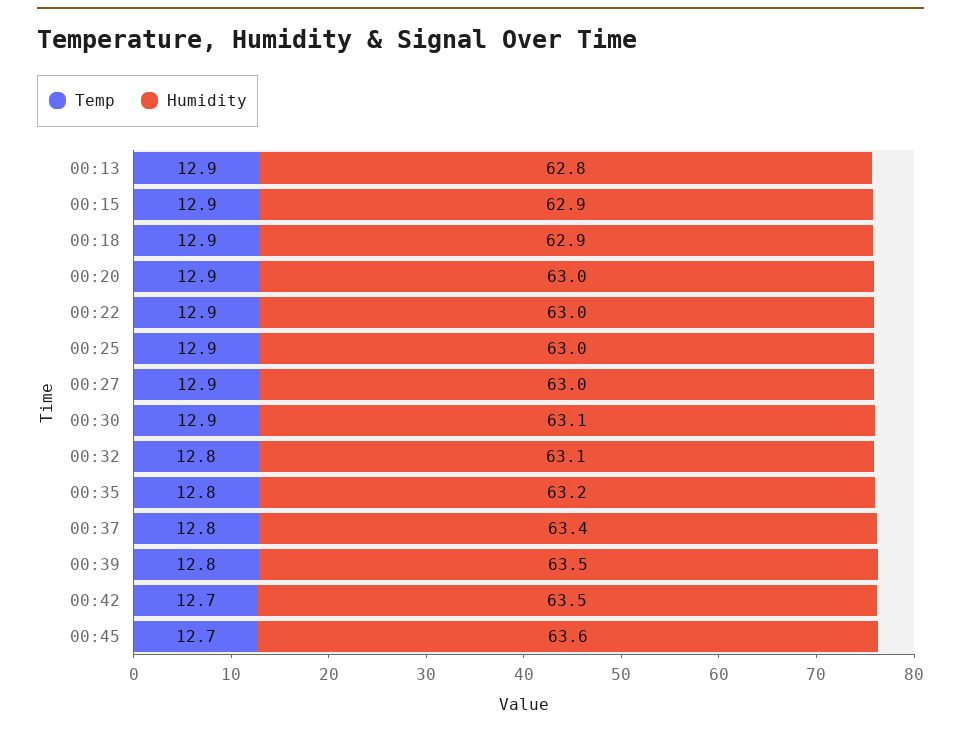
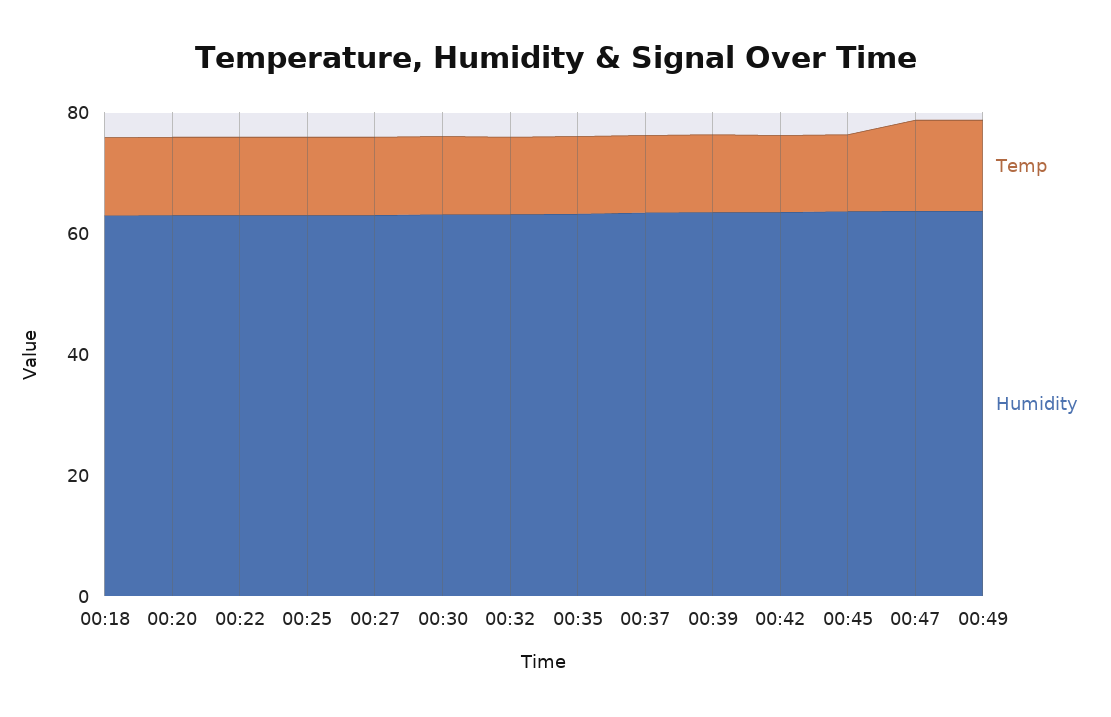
Temp, 00:13: 12.9 -> none
Humidity, 00:13: 62.8 -> none
Temp, 00:15: 12.9 -> none
Humidity, 00:15: 62.9 -> none
Temp, 00:47: none -> 15
Humidity, 00:47: none -> 65
Temp, 00:49: none -> 15
Humidity, 00:49: none -> 65

